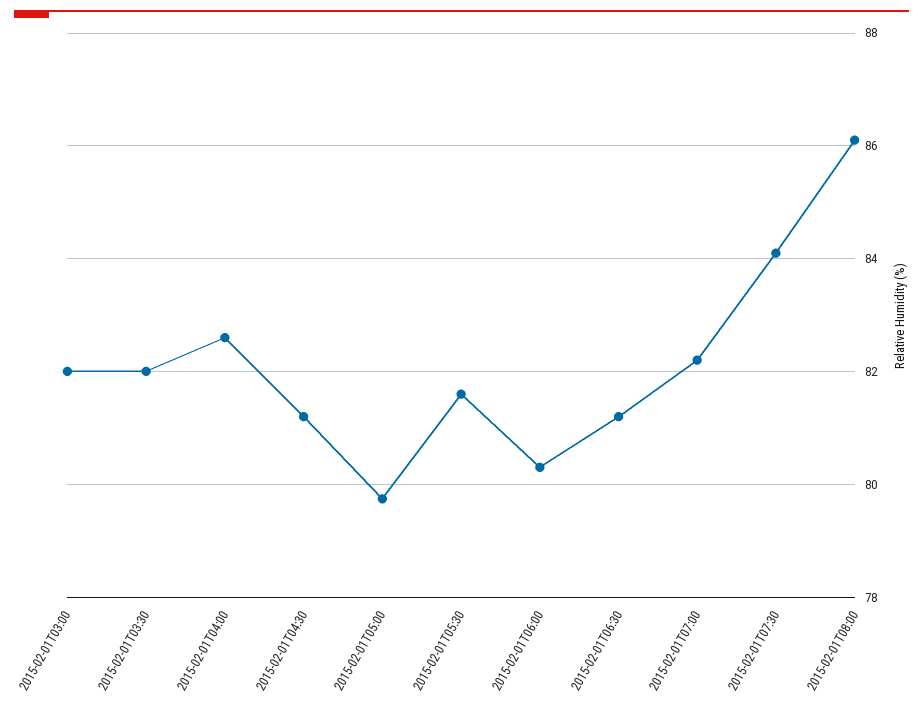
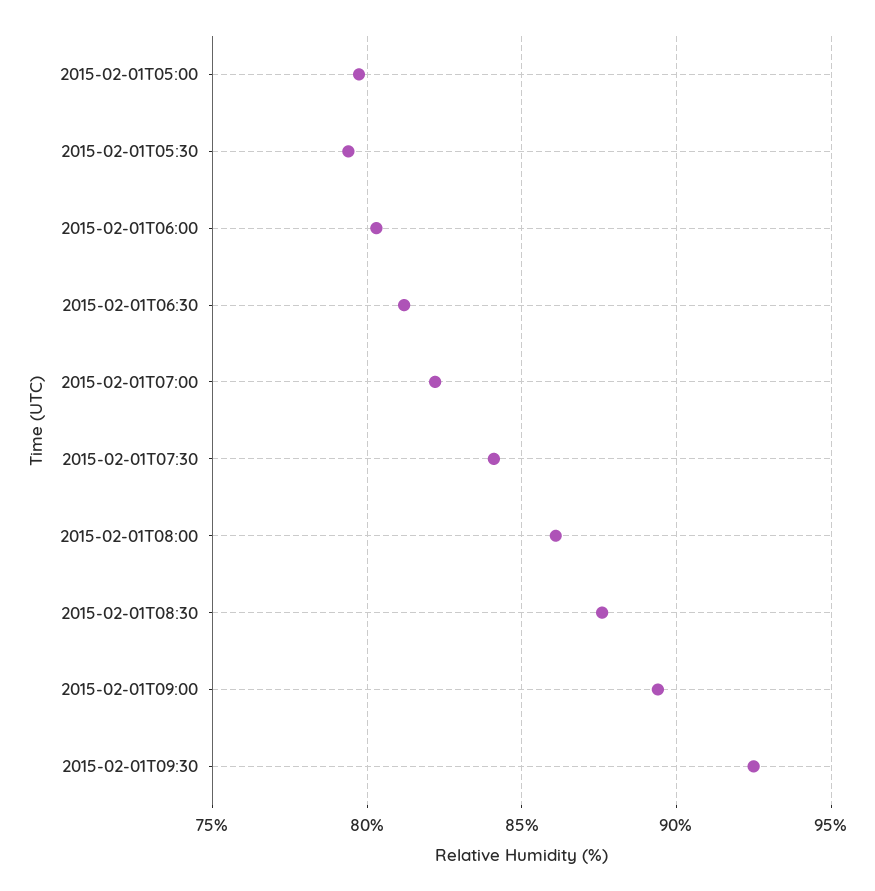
2015-02-01T03:00: 82 -> none
2015-02-01T03:30: 82 -> none
2015-02-01T04:00: 82.6 -> none
2015-02-01T04:30: 81.2 -> none
2015-02-01T05:30: 81.6 -> 79.5
2015-02-01T08:30: none -> 87.5
2015-02-01T09:00: none -> 89.5
2015-02-01T09:30: none -> 92.5

